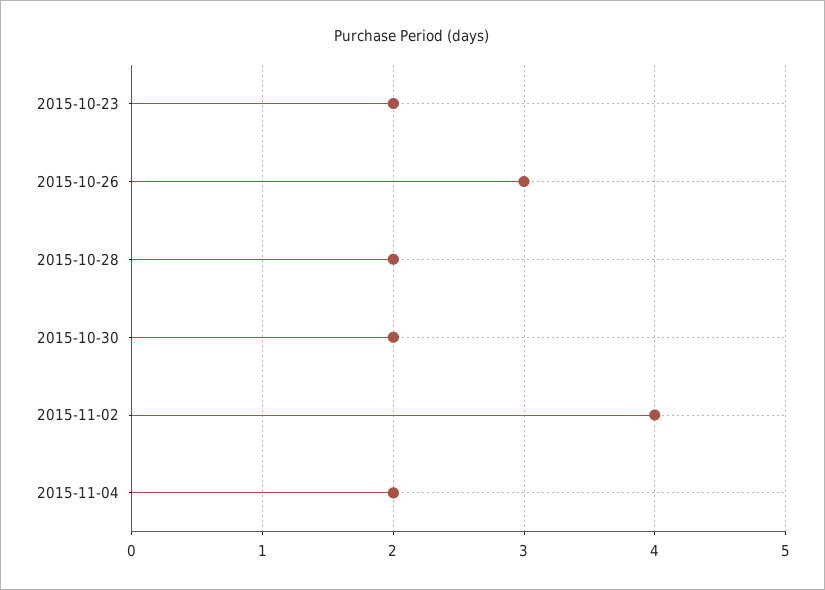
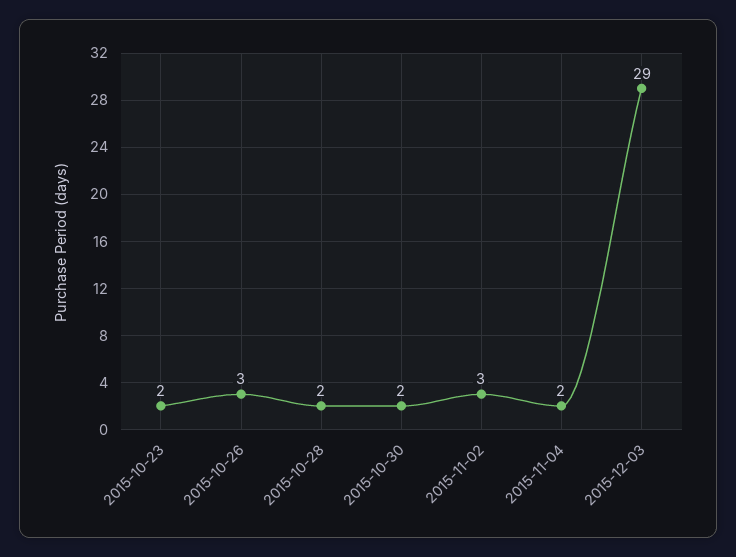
2015-11-02: 4 -> 3
2015-12-03: none -> 29

